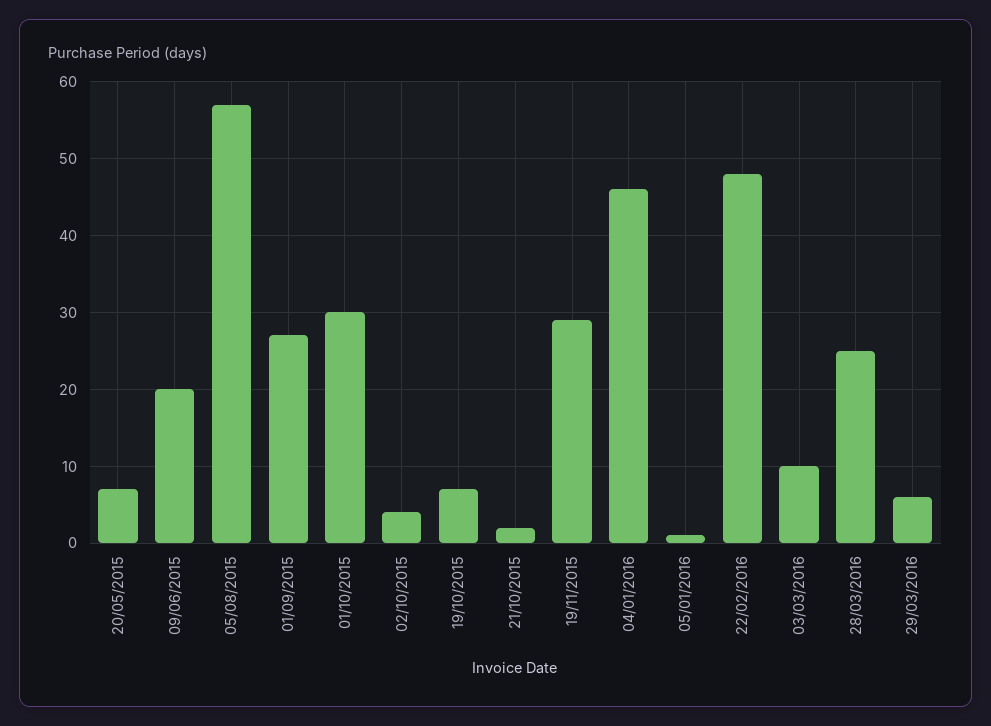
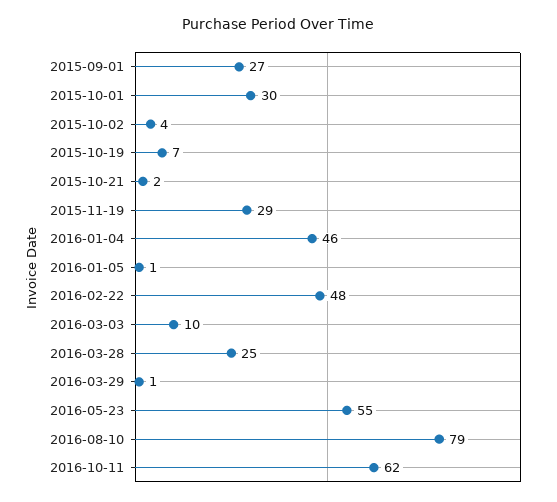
20/05/2015: 7 -> none
09/06/2015: 20 -> none
05/08/2015: 57 -> none
29/03/2016: 6 -> 1
2016-05-23: none -> 55
2016-08-10: none -> 79
2016-10-11: none -> 62

